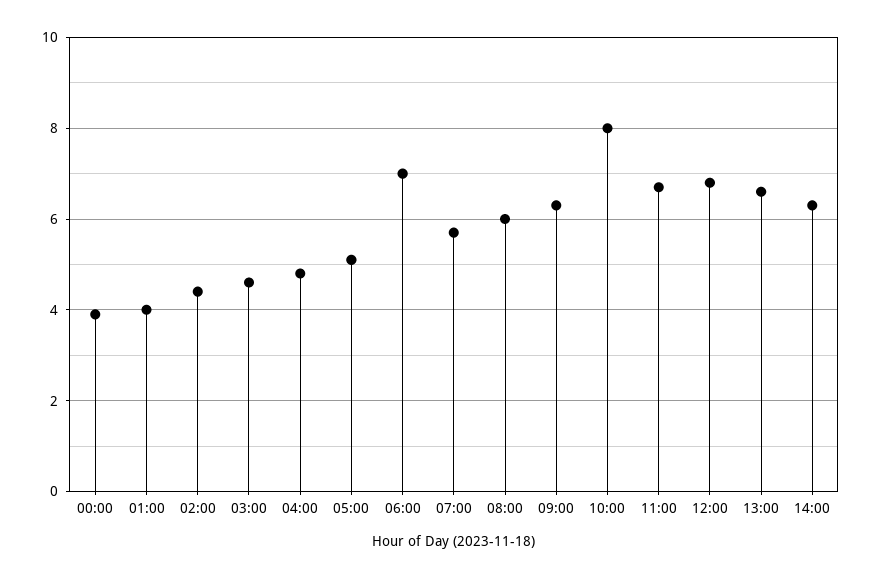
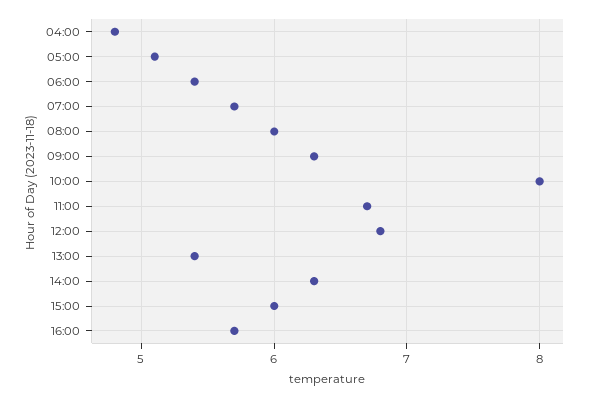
00:00: 4 -> none
01:00: 4 -> none
02:00: 4.5 -> none
03:00: 4.5 -> none
06:00: 7 -> 5.4
13:00: 6.5 -> 5.4
15:00: none -> 6
16:00: none -> 5.7

